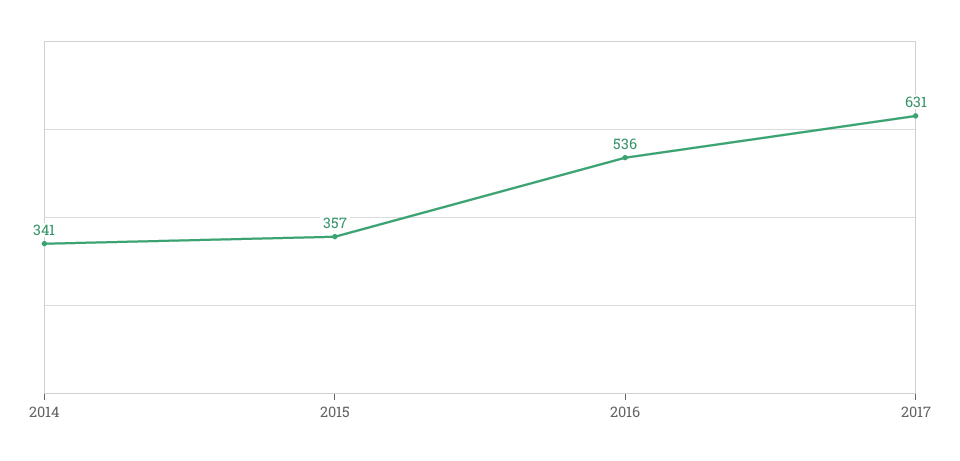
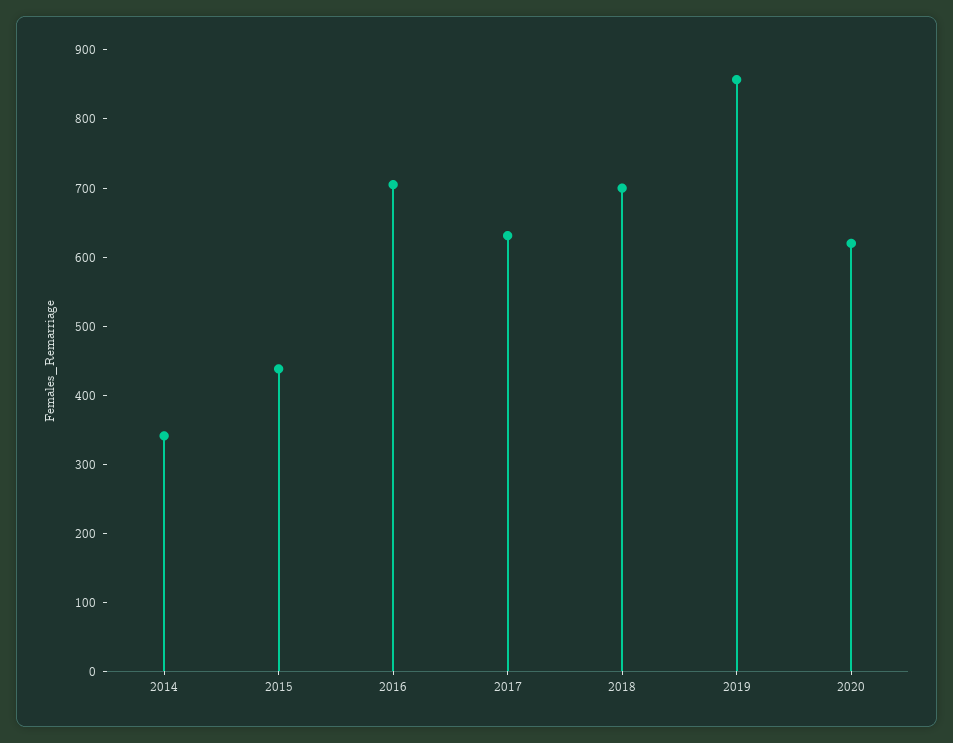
2015: 357 -> 440
2016: 536 -> 700
2018: none -> 700
2019: none -> 860
2020: none -> 620

